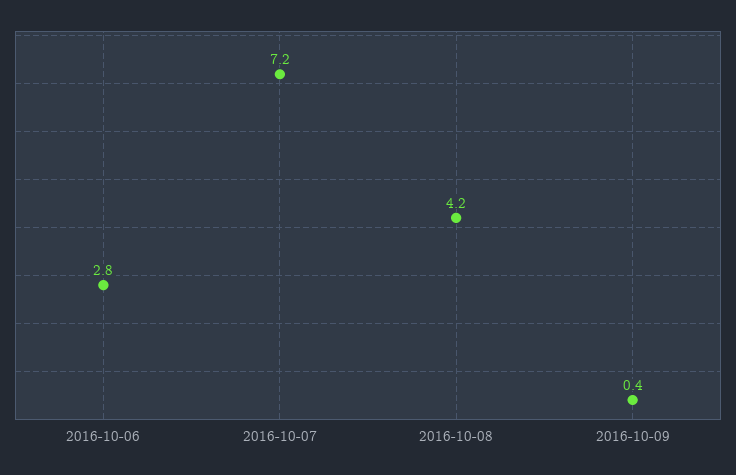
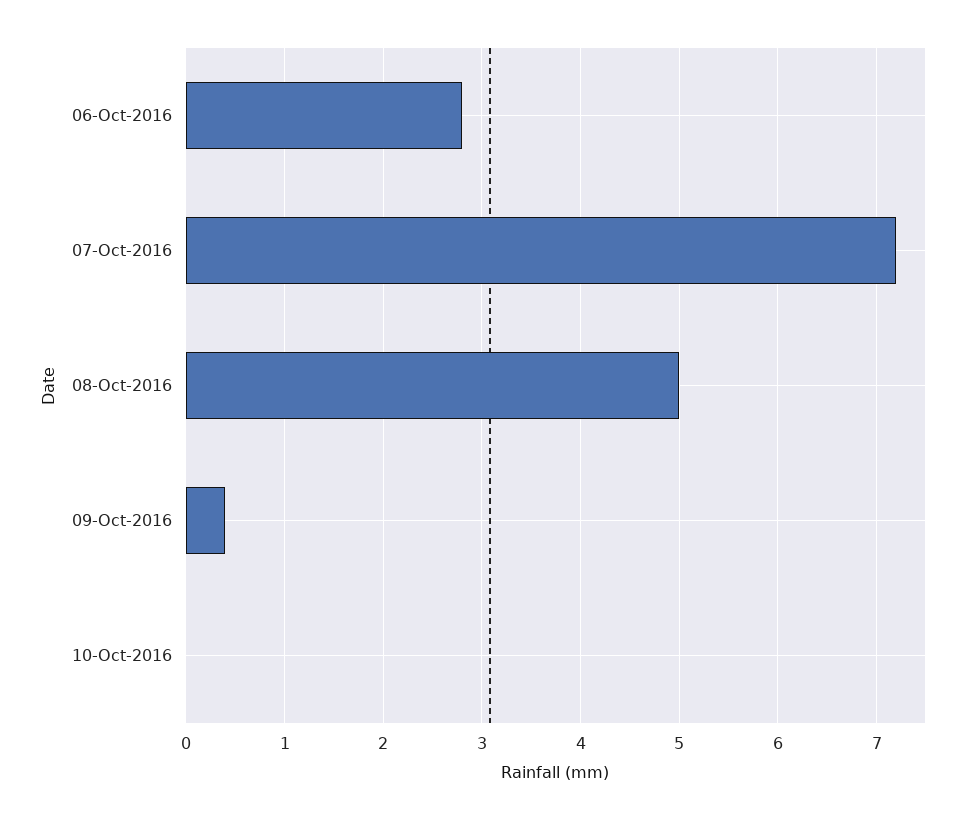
2016-10-08: 4.2 -> 5
10-Oct-2016: none -> 0

